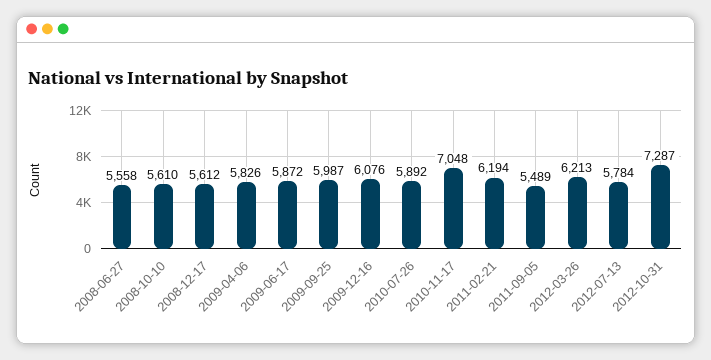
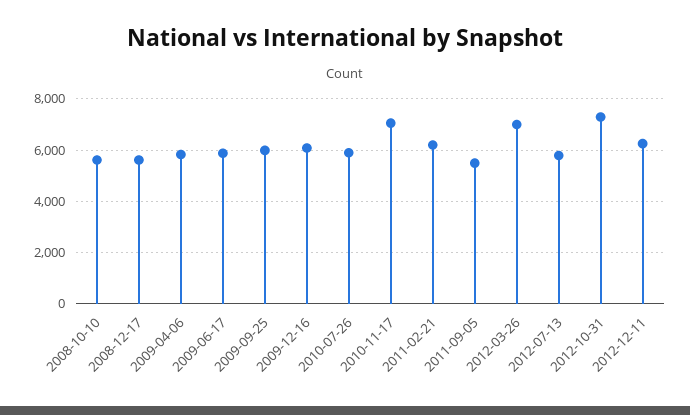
2008-06-27: 5558 -> none
2012-03-26: 6213 -> 7000
2012-12-11: none -> 6250

